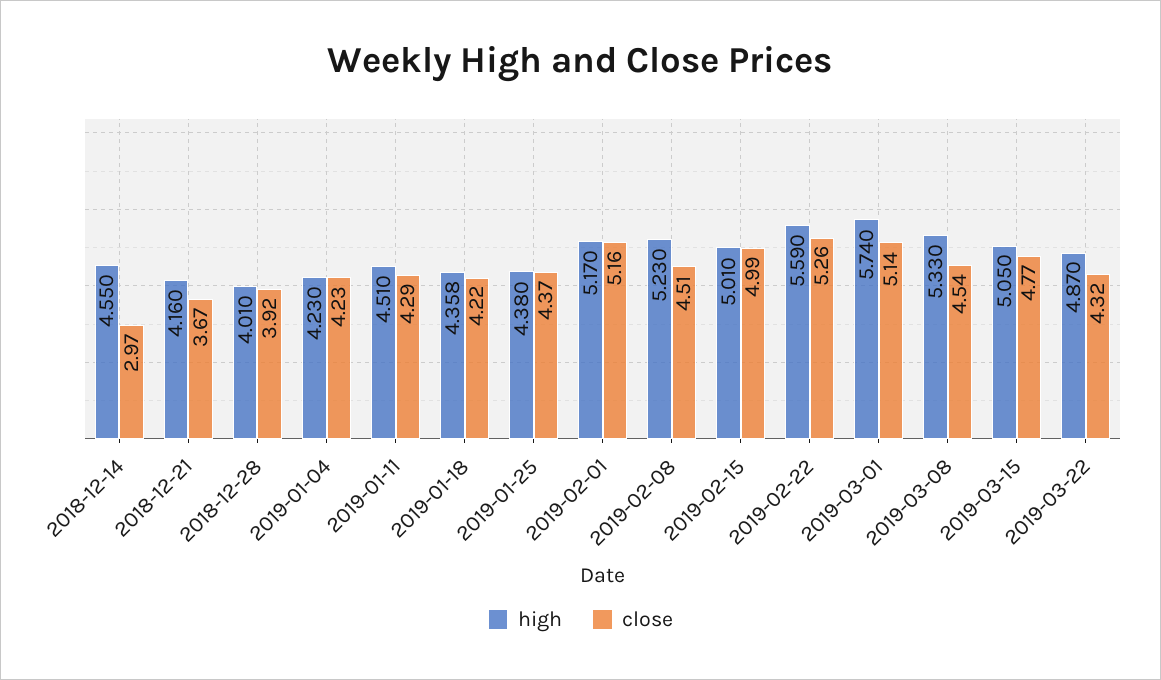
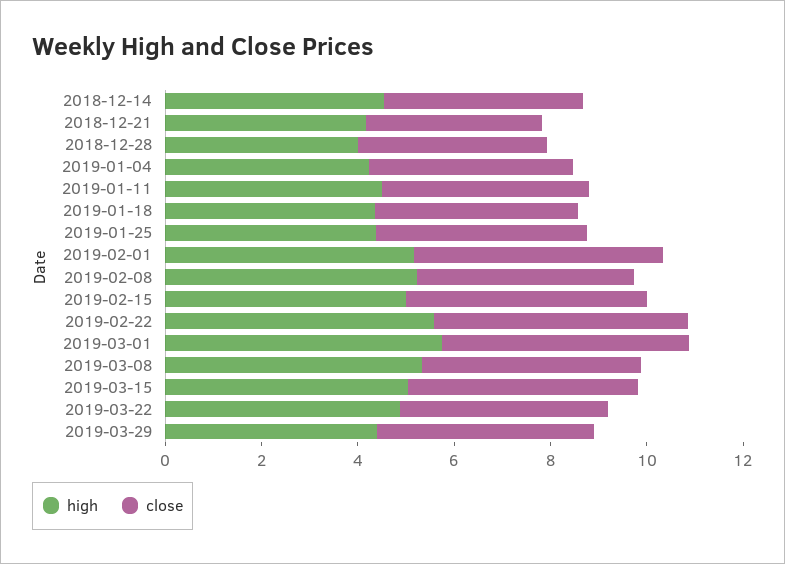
close, 2018-12-14: 2.97 -> 4
high, 2019-03-29: none -> 4.5
close, 2019-03-29: none -> 4.5

